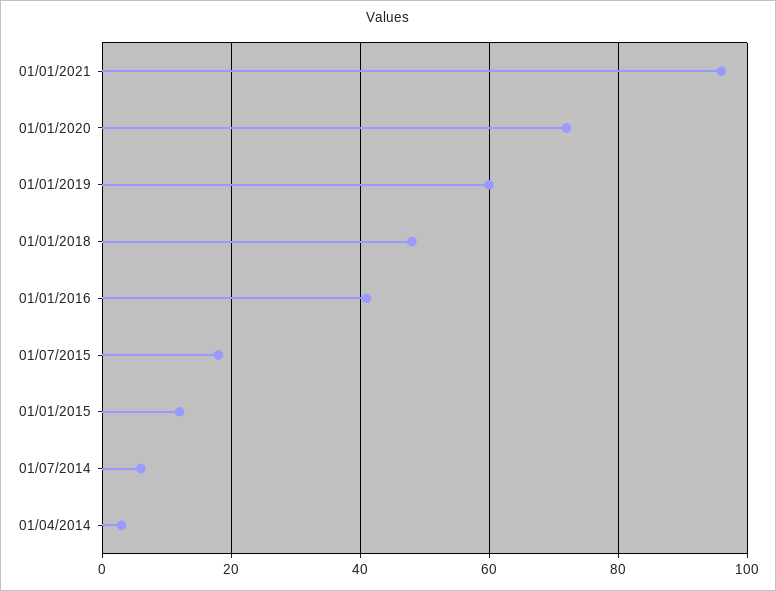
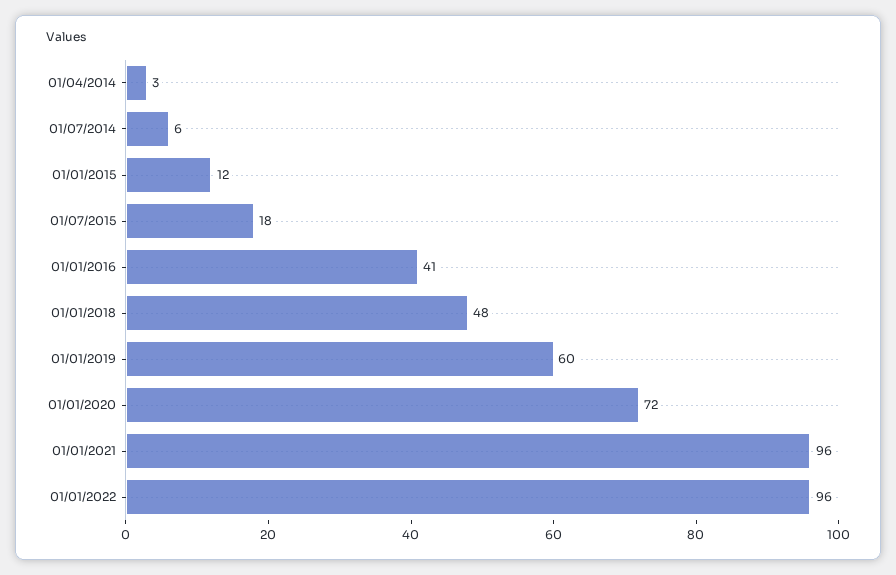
01/01/2022: none -> 96

